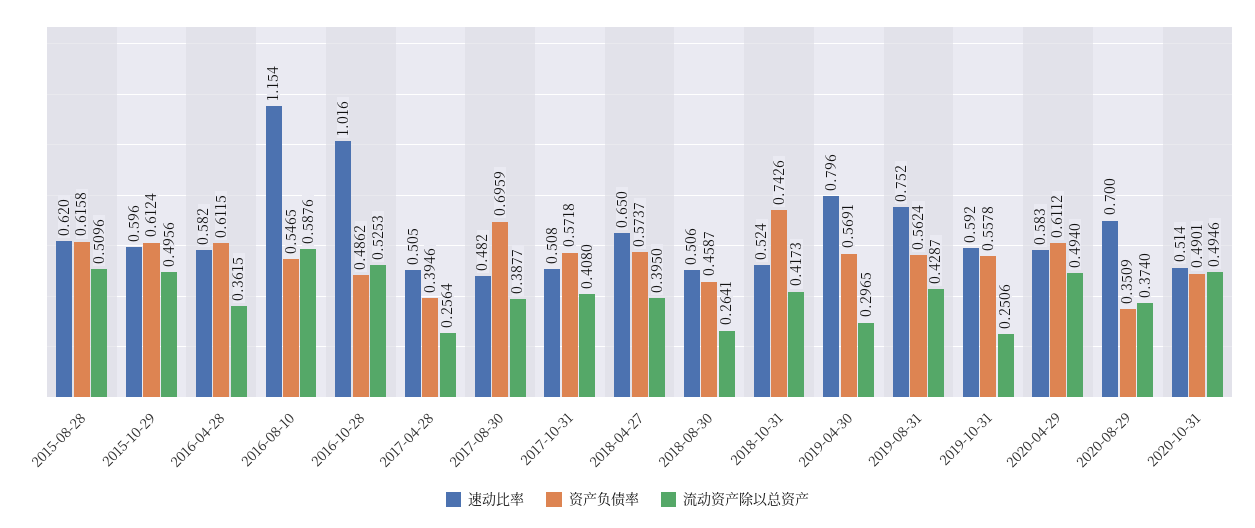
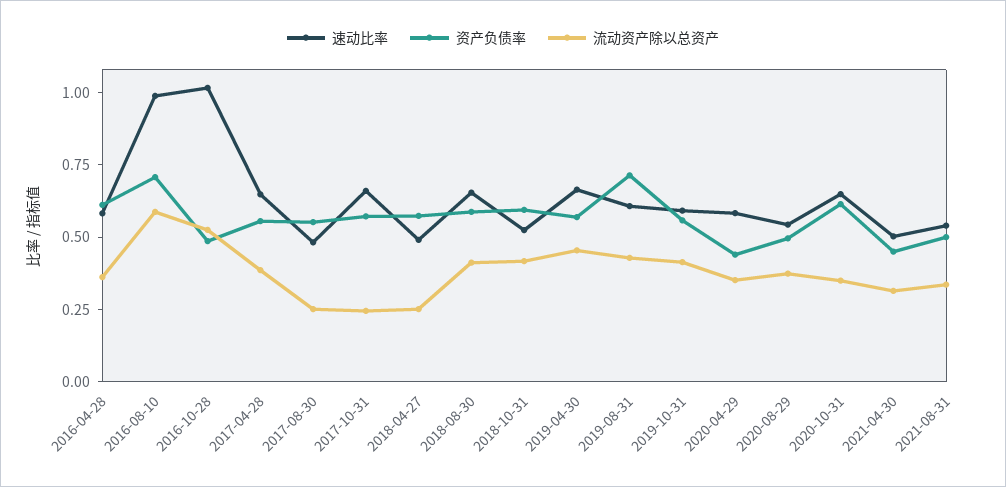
速动比率, 2015-08-28: 0.62 -> none
资产负债率, 2015-08-28: 0.6158 -> none
流动资产除以总资产, 2015-08-28: 0.5096 -> none
速动比率, 2015-10-29: 0.596 -> none
资产负债率, 2015-10-29: 0.6124 -> none
流动资产除以总资产, 2015-10-29: 0.4956 -> none
速动比率, 2016-08-10: 1.154 -> 1
资产负债率, 2016-08-10: 0.5465 -> 0.7
速动比率, 2017-04-28: 0.505 -> 0.65
资产负债率, 2017-04-28: 0.3946 -> 0.55
流动资产除以总资产, 2017-04-28: 0.2564 -> 0.4
资产负债率, 2017-08-30: 0.6959 -> 0.55
流动资产除以总资产, 2017-08-30: 0.3877 -> 0.25
速动比率, 2017-10-31: 0.508 -> 0.65
流动资产除以总资产, 2017-10-31: 0.408 -> 0.25
速动比率, 2018-04-27: 0.65 -> 0.5
流动资产除以总资产, 2018-04-27: 0.395 -> 0.25
速动比率, 2018-08-30: 0.506 -> 0.65
资产负债率, 2018-08-30: 0.4587 -> 0.6
流动资产除以总资产, 2018-08-30: 0.2641 -> 0.4
资产负债率, 2018-10-31: 0.7426 -> 0.6
速动比率, 2019-04-30: 0.796 -> 0.65
流动资产除以总资产, 2019-04-30: 0.2965 -> 0.45
速动比率, 2019-08-31: 0.752 -> 0.6
资产负债率, 2019-08-31: 0.5624 -> 0.7
流动资产除以总资产, 2019-10-31: 0.2506 -> 0.4
资产负债率, 2020-04-29: 0.6112 -> 0.45
流动资产除以总资产, 2020-04-29: 0.494 -> 0.35
速动比率, 2020-08-29: 0.7 -> 0.55
资产负债率, 2020-08-29: 0.3509 -> 0.5
速动比率, 2020-10-31: 0.514 -> 0.65
资产负债率, 2020-10-31: 0.4901 -> 0.6
流动资产除以总资产, 2020-10-31: 0.4946 -> 0.35
速动比率, 2021-04-30: none -> 0.5
资产负债率, 2021-04-30: none -> 0.45
流动资产除以总资产, 2021-04-30: none -> 0.3
速动比率, 2021-08-31: none -> 0.55
资产负债率, 2021-08-31: none -> 0.5
流动资产除以总资产, 2021-08-31: none -> 0.35

